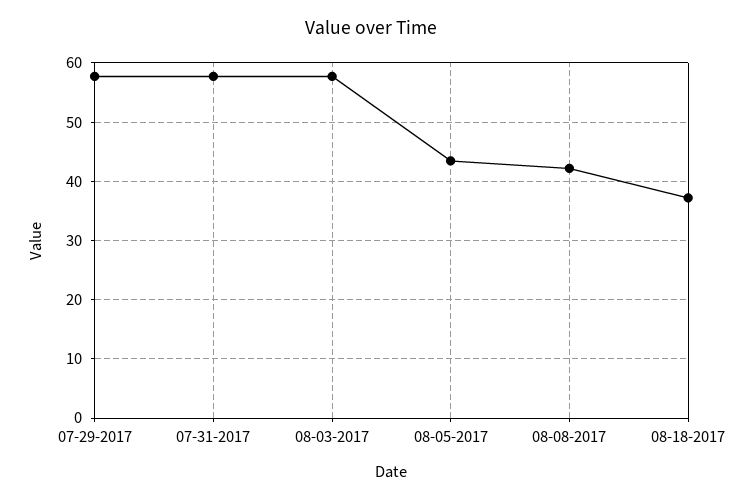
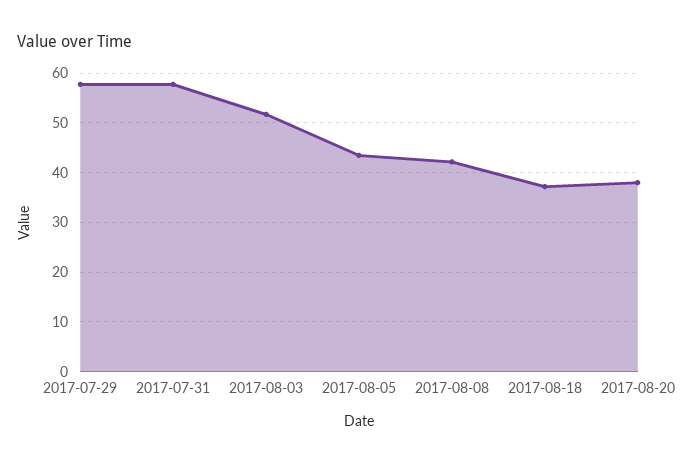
08-03-2017: 58 -> 52
2017-08-20: none -> 38

